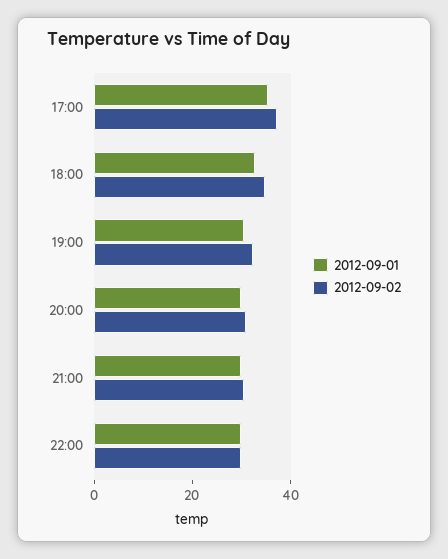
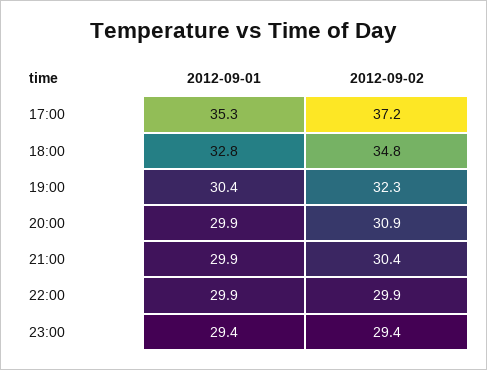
2012-09-01, 23:00: none -> 29.4
2012-09-02, 23:00: none -> 29.4

